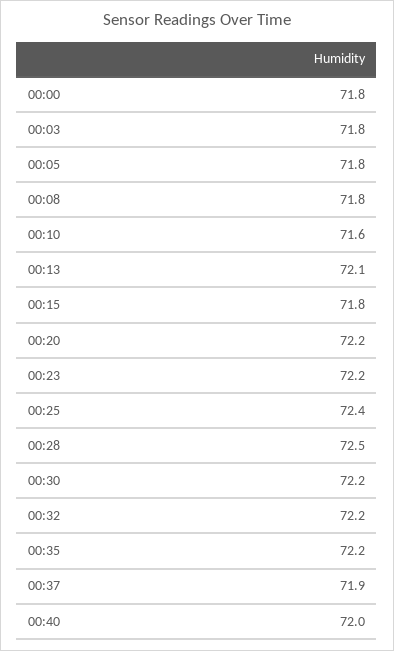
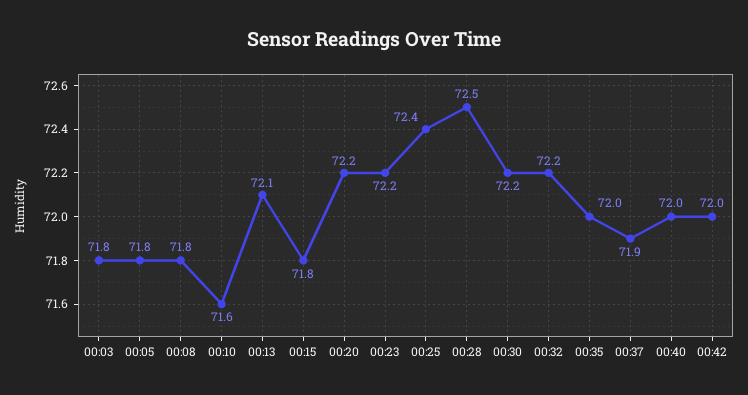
00:00: 71.8 -> none
00:35: 72.2 -> 72
00:42: none -> 72

